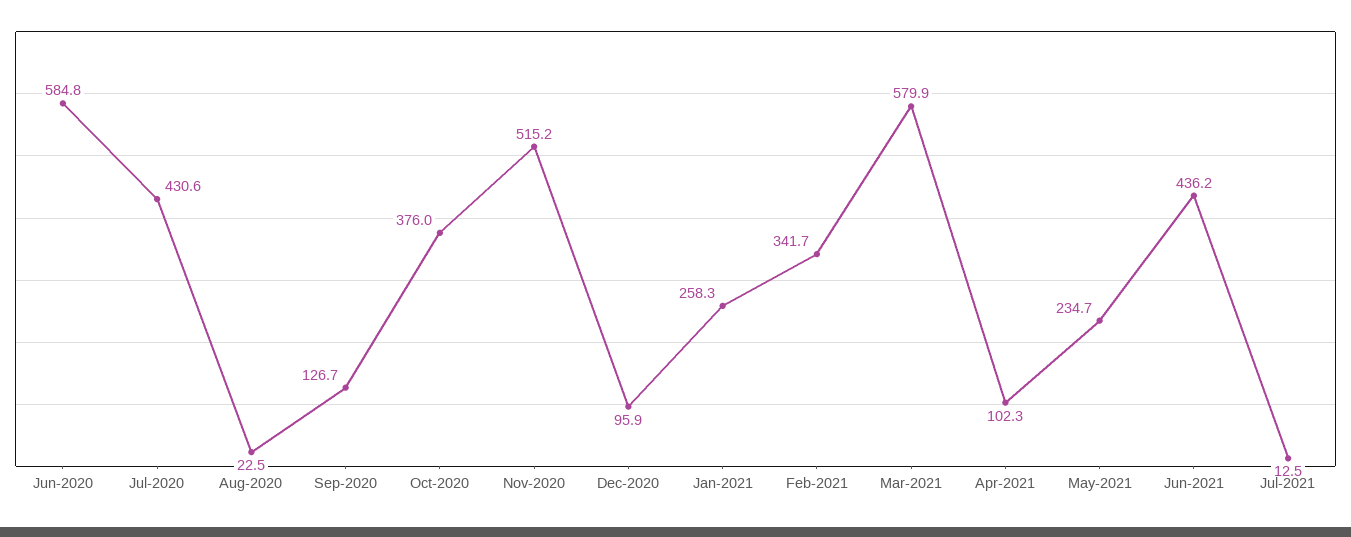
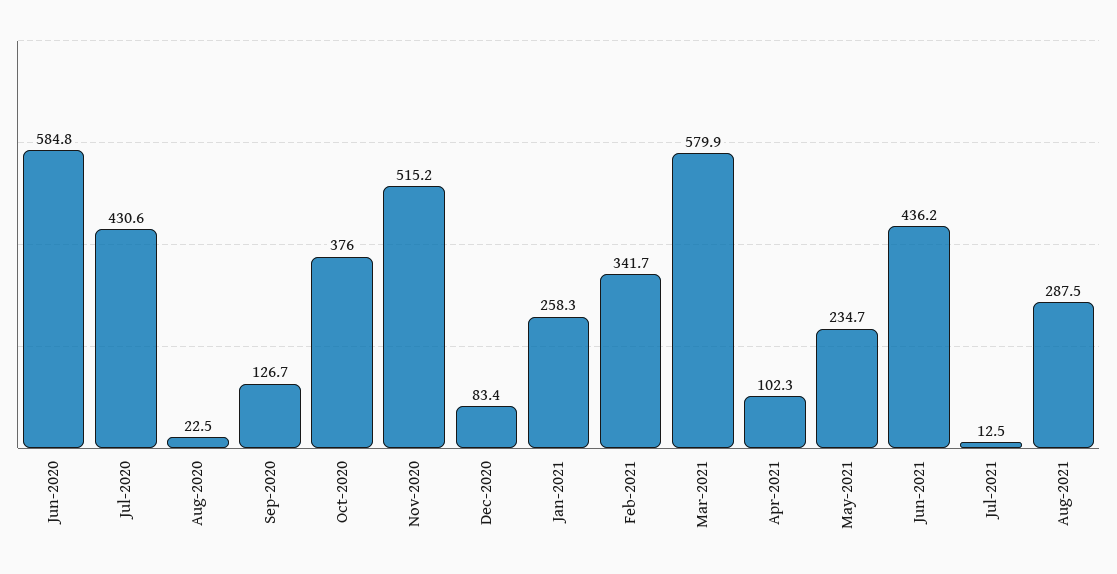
Dec-2020: 95.9 -> 83.4
Aug-2021: none -> 287.5

